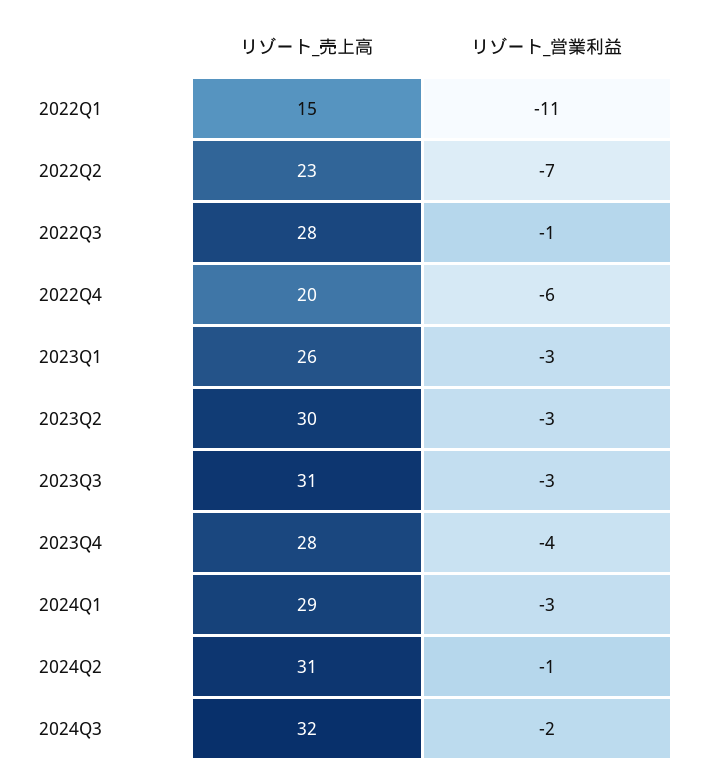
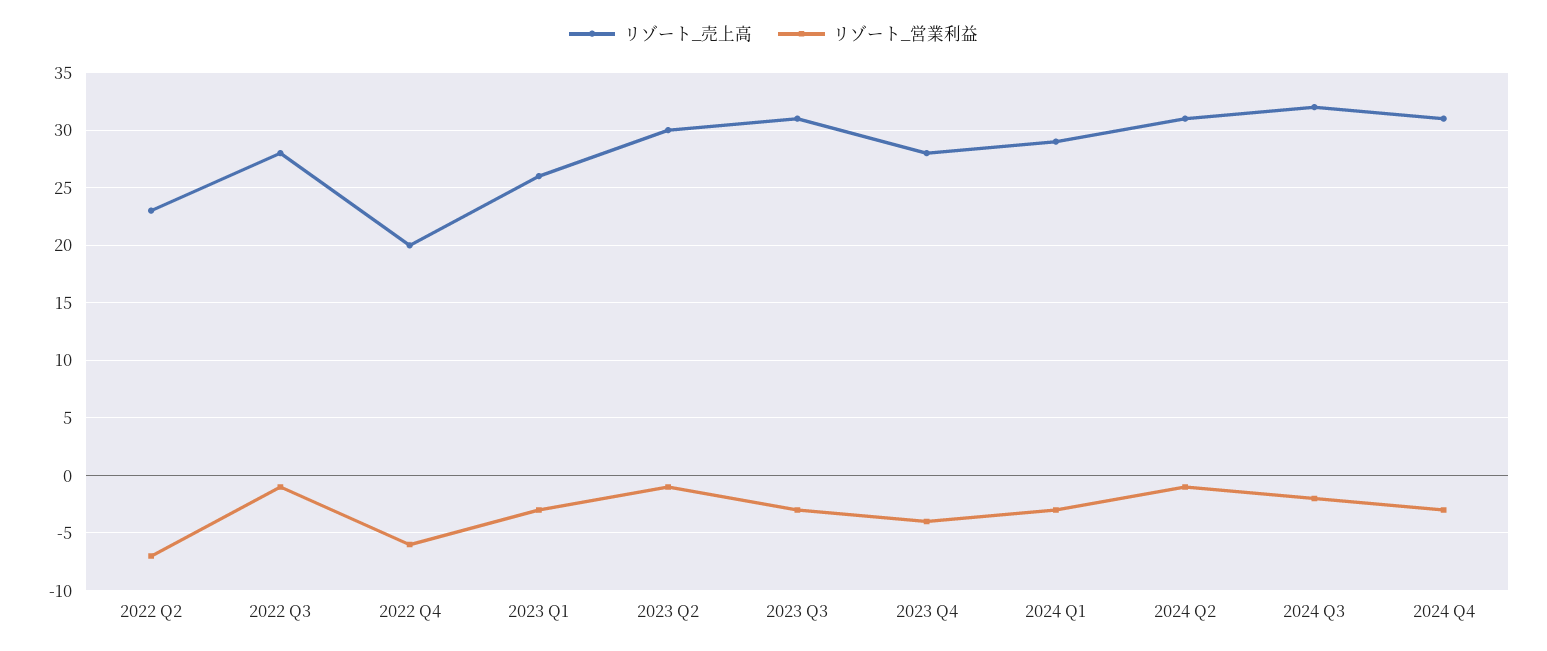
リゾート_売上高, 2022Q1: 15 -> none
リゾート_営業利益, 2022Q1: -11 -> none
リゾート_営業利益, 2023Q2: -3 -> -1
リゾート_売上高, 2024 Q4: none -> 31
リゾート_営業利益, 2024 Q4: none -> -3

